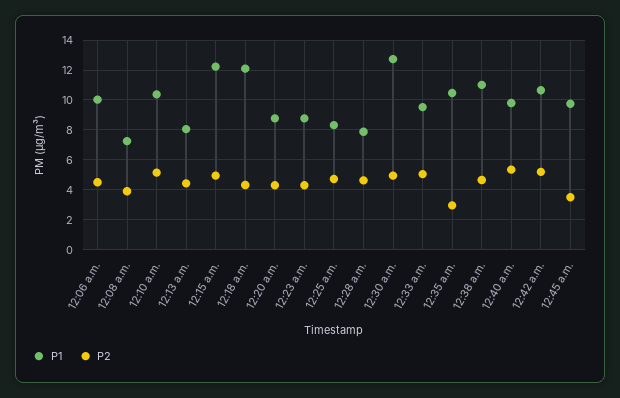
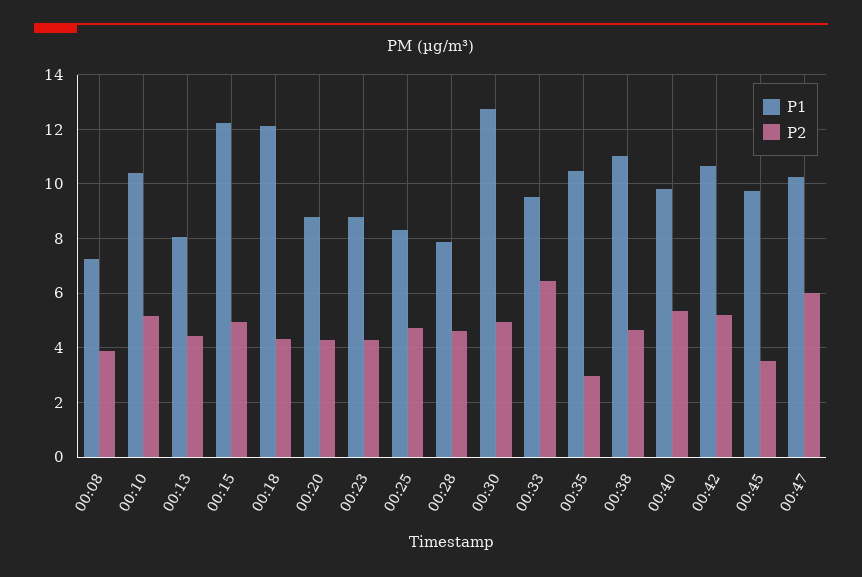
P1, 12:06 a.m.: 10 -> none
P2, 12:06 a.m.: 4.5 -> none
P2, 12:33 a.m.: 5 -> 6.5
P1, 00:47: none -> 10.25
P2, 00:47: none -> 6

